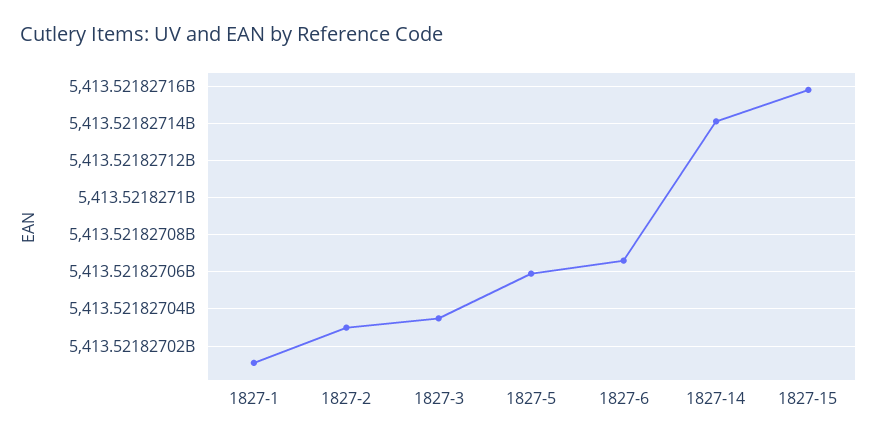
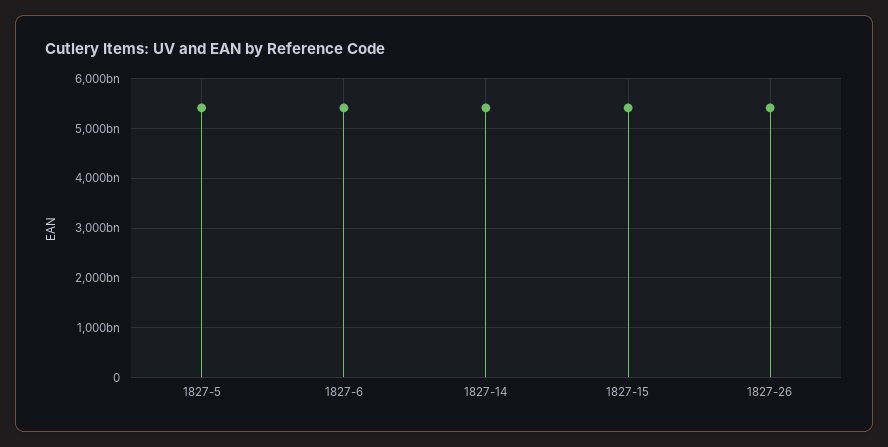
1827-1: 5413521827010 -> none
1827-2: 5413521827030 -> none
1827-3: 5413521827035 -> none
1827-26: none -> 5400000000000

